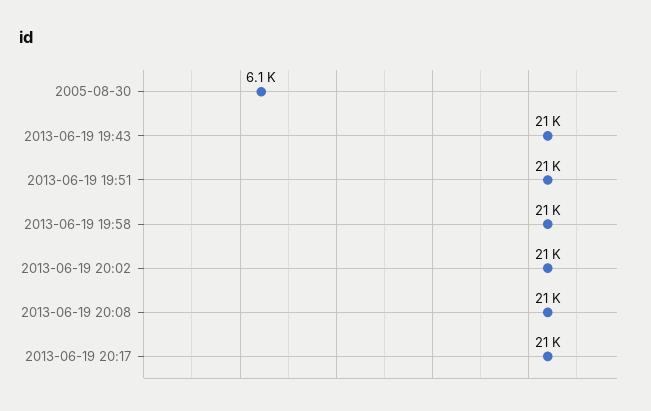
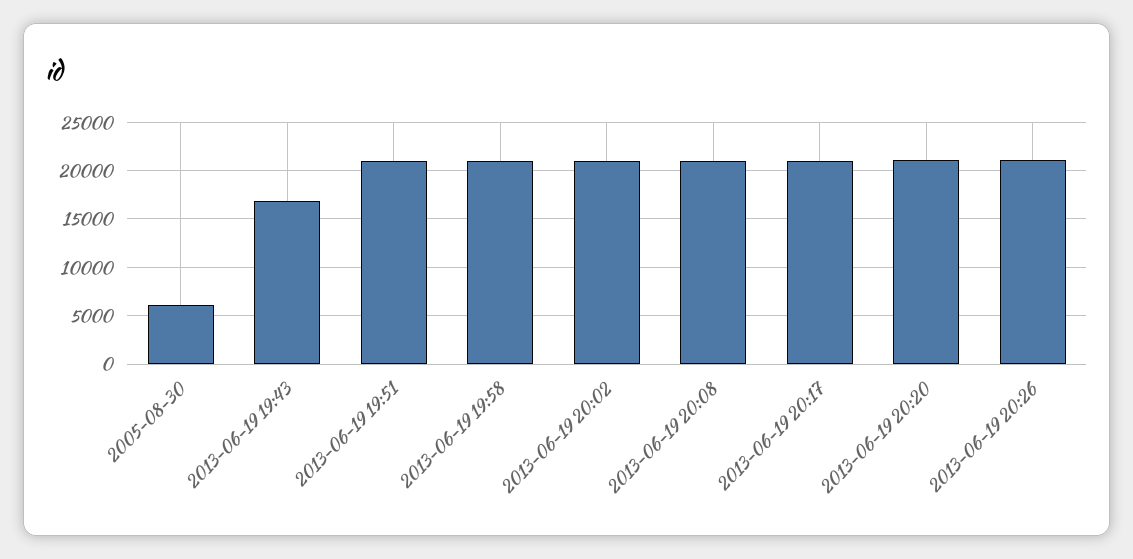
2013-06-19 19:43: 21000 -> 17000
2013-06-19 20:20: none -> 21000
2013-06-19 20:26: none -> 21000

